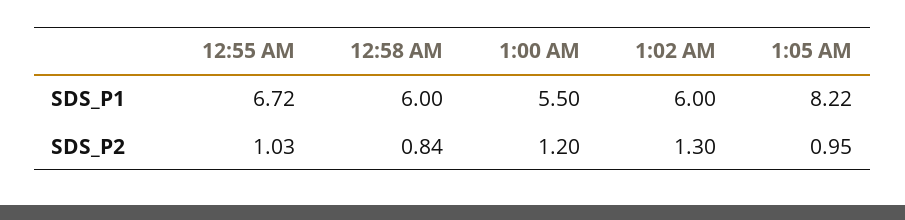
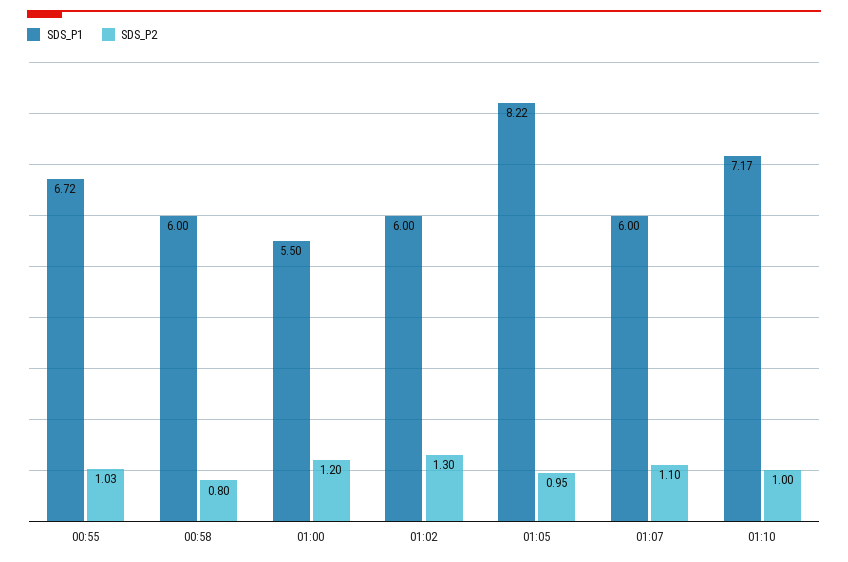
SDS_P2, 12:58 AM: 0.84 -> 0.8
SDS_P1, 01:07: none -> 6
SDS_P2, 01:07: none -> 1.1
SDS_P1, 01:10: none -> 7.17
SDS_P2, 01:10: none -> 1

